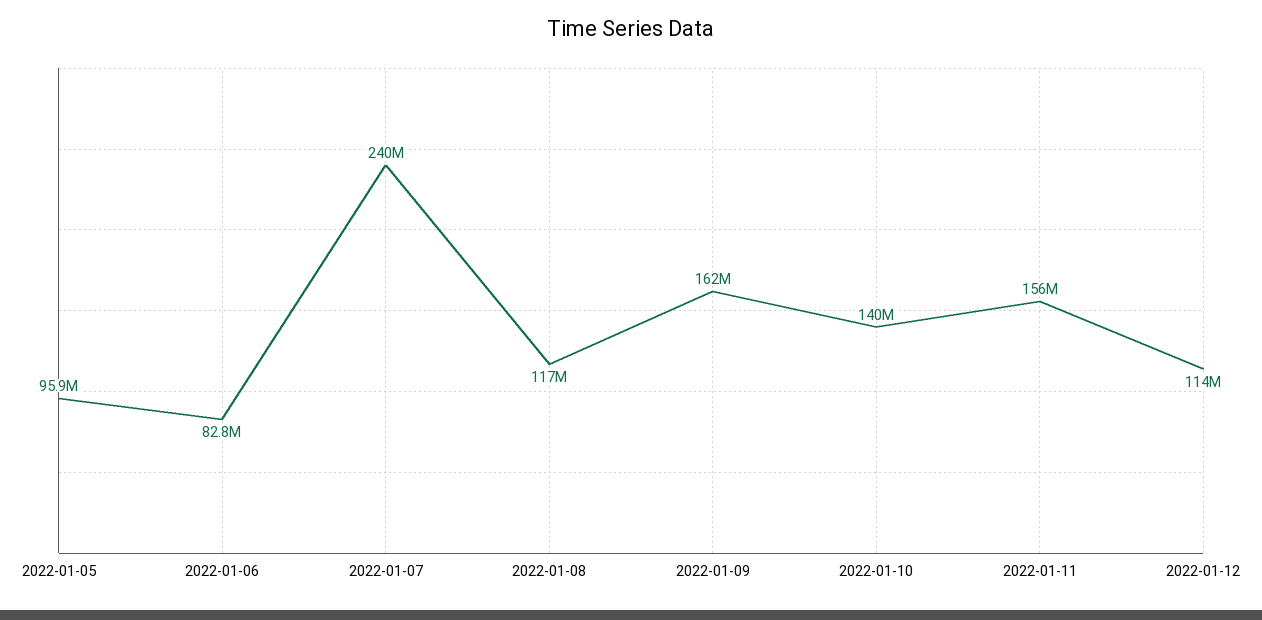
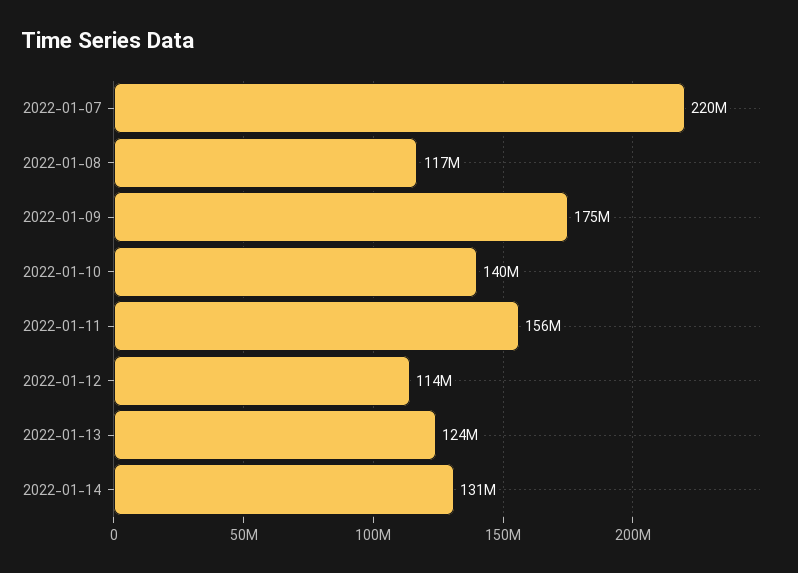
2022-01-05: 95900000 -> none
2022-01-06: 82800000 -> none
2022-01-07: 240000000 -> 220000000
2022-01-09: 162000000 -> 175000000
2022-01-13: none -> 124000000
2022-01-14: none -> 131000000

